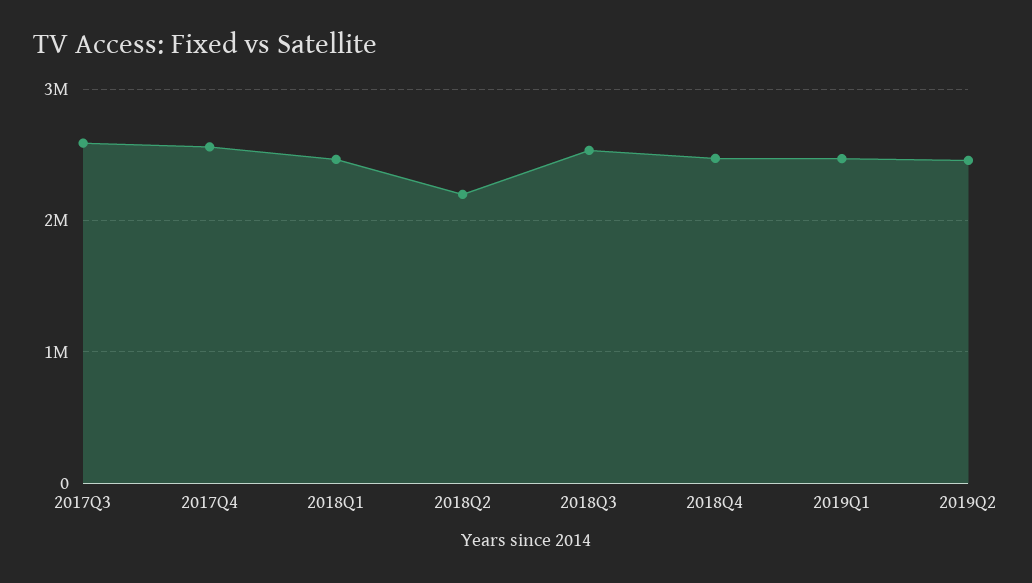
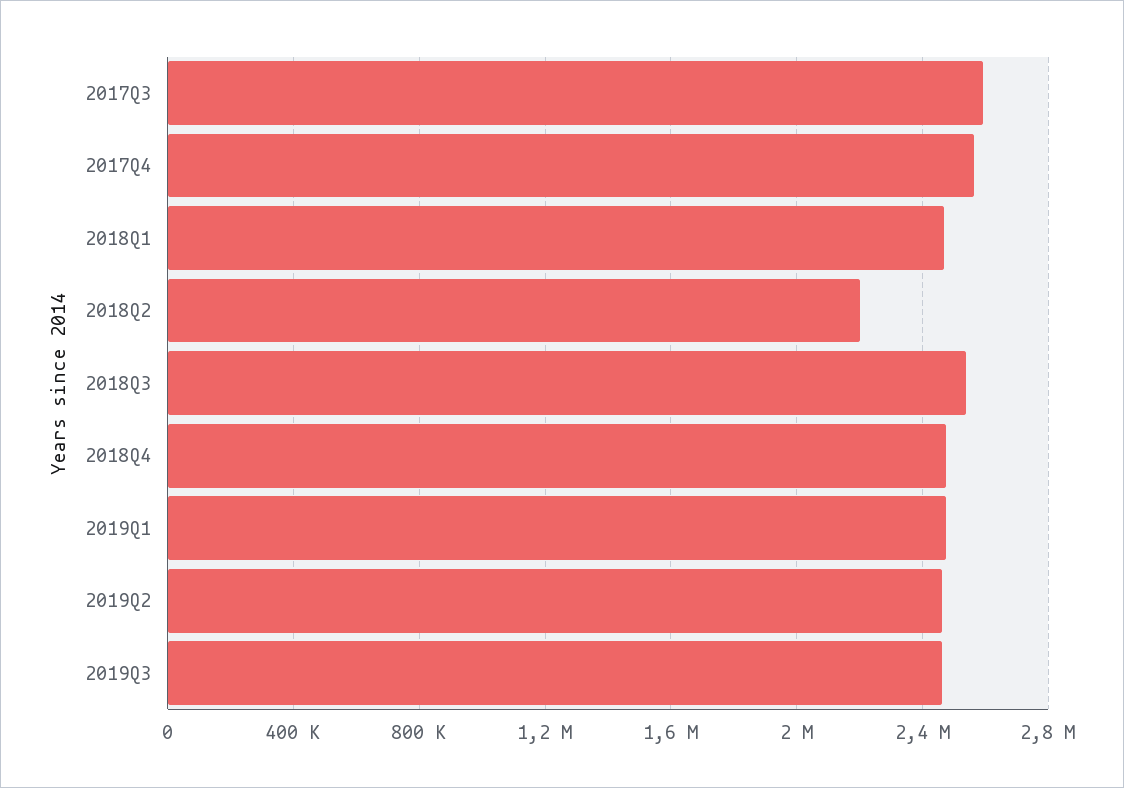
2019Q3: none -> 2450000

